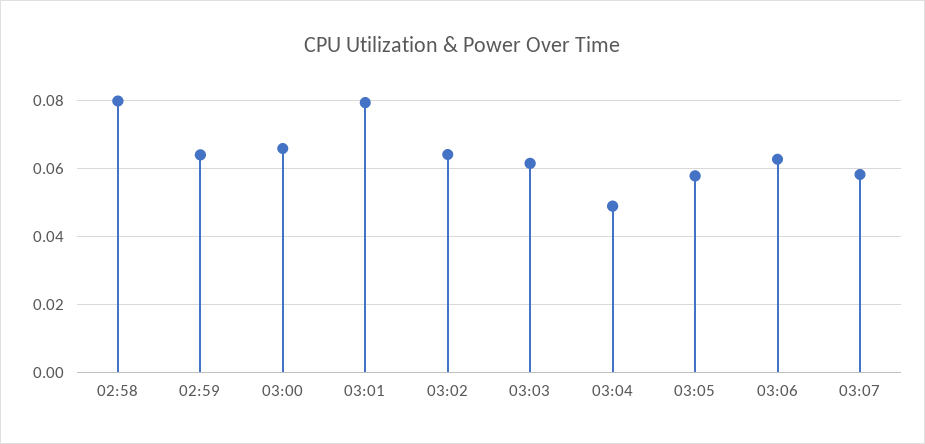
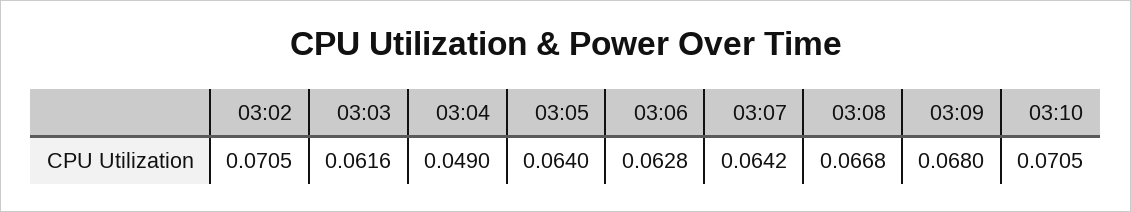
02:58: 0.08 -> none
02:59: 0.064 -> none
03:00: 0.066 -> none
03:01: 0.08 -> none
03:02: 0.064 -> 0.0705
03:05: 0.058 -> 0.064
03:07: 0.058 -> 0.0642
03:08: none -> 0.0668
03:09: none -> 0.068
03:10: none -> 0.0705

